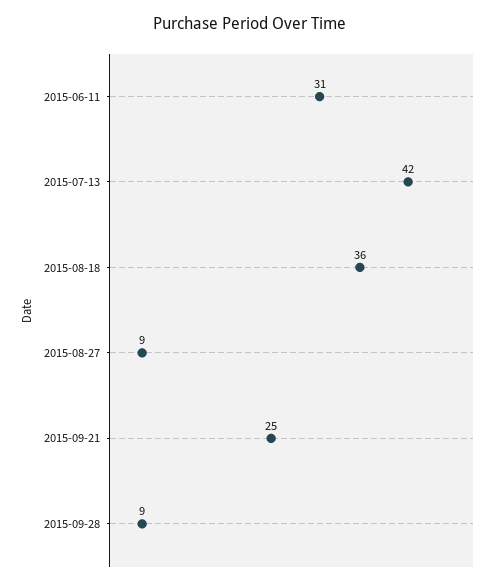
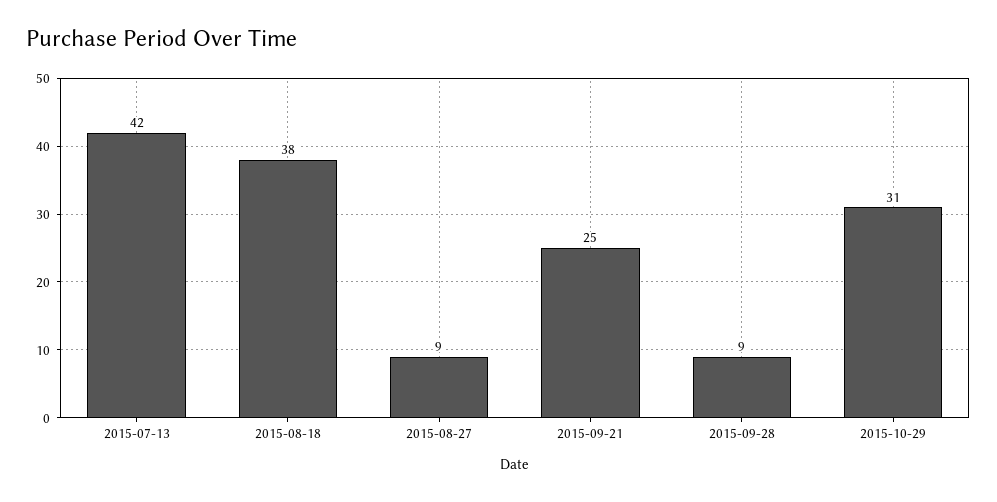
2015-06-11: 31 -> none
2015-08-18: 36 -> 38
2015-10-29: none -> 31

